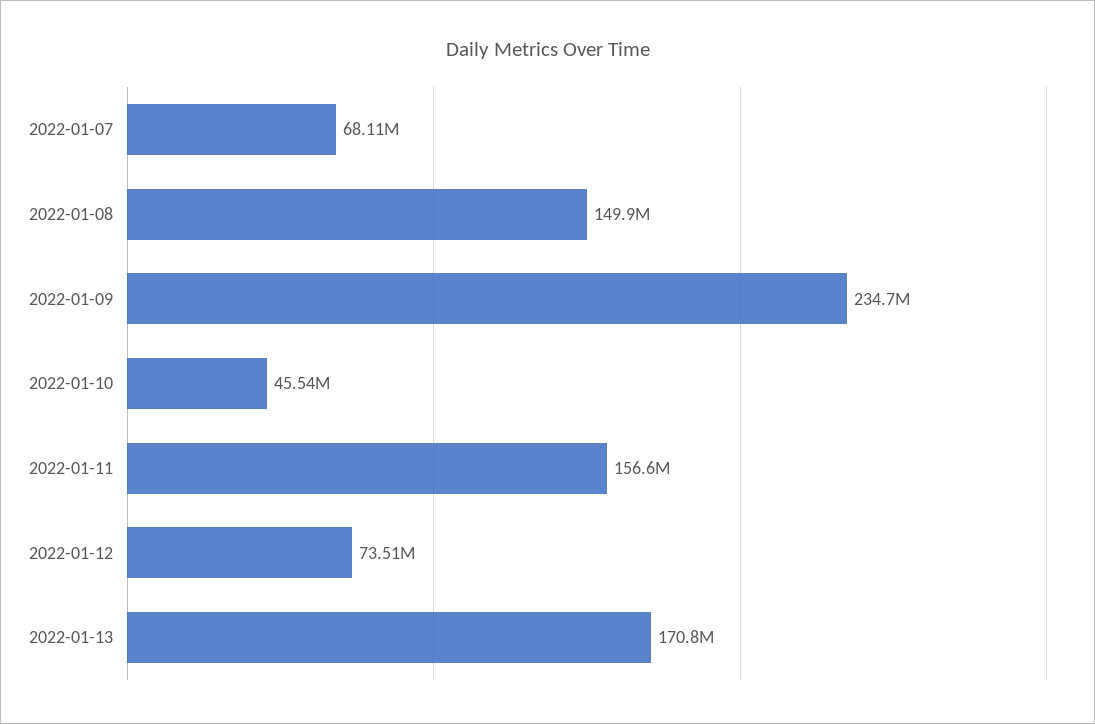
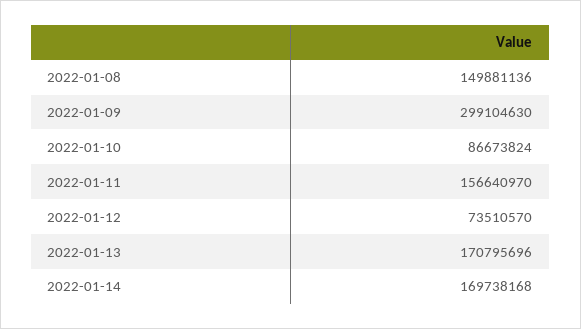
2022-01-07: 68110000 -> none
2022-01-09: 234700000 -> 299104630
2022-01-10: 45540000 -> 86673824
2022-01-14: none -> 169738168

